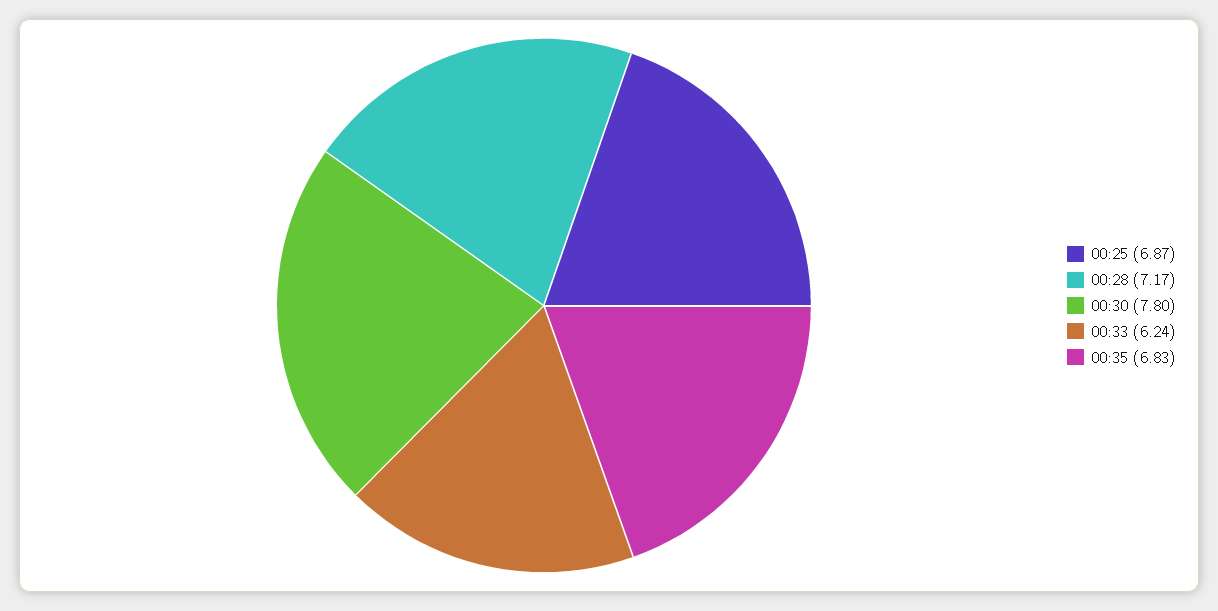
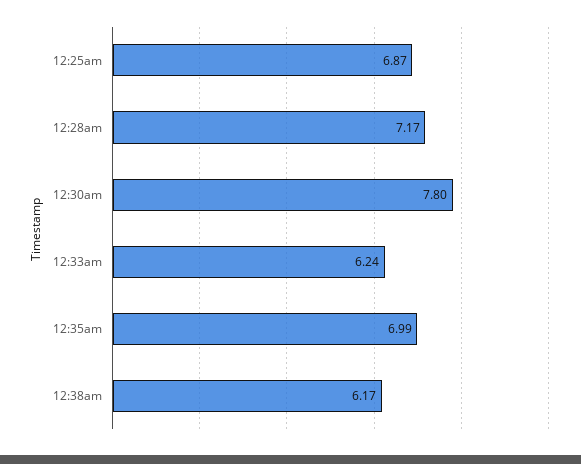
00:35: 6.83 -> 6.99
12:38am: none -> 6.17

